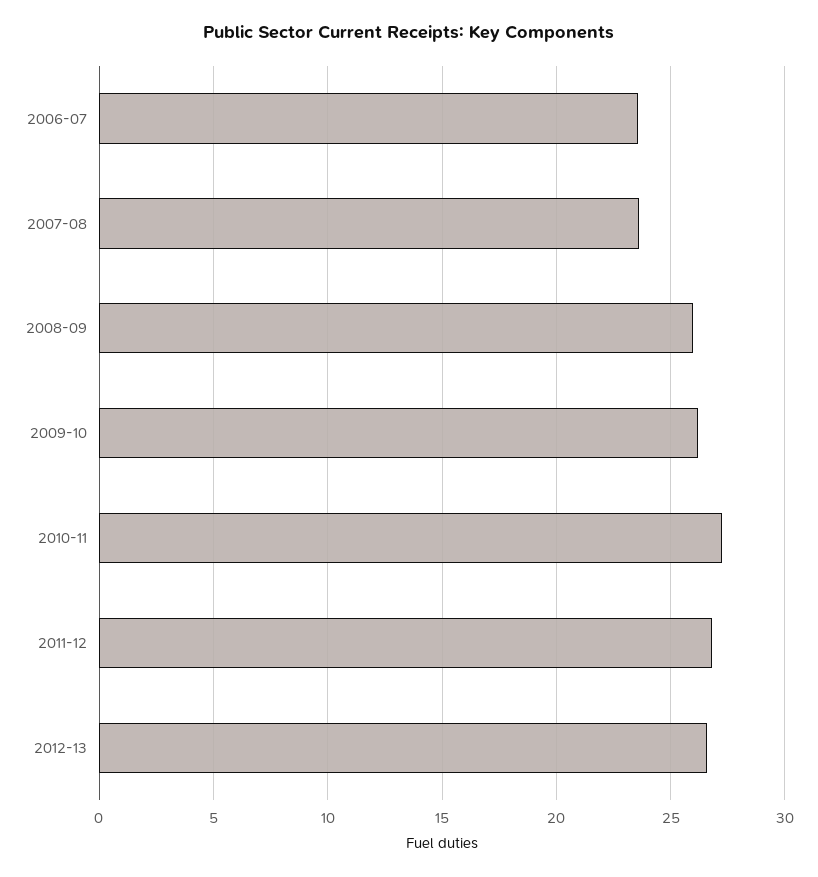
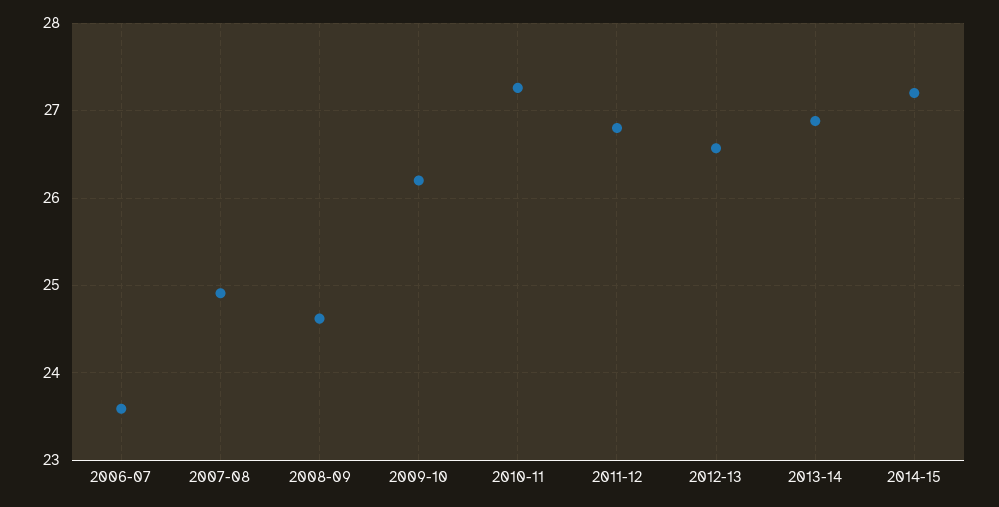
2007-08: 23.5 -> 24.9
2008-09: 26 -> 24.6
2013-14: none -> 26.9
2014-15: none -> 27.2

